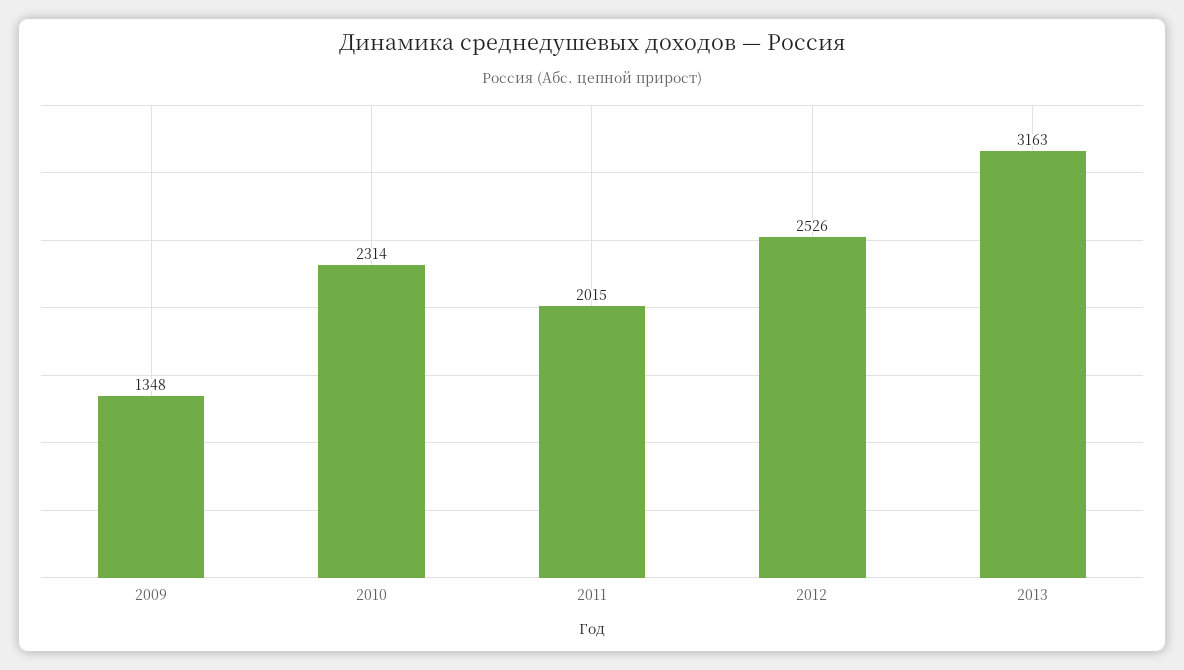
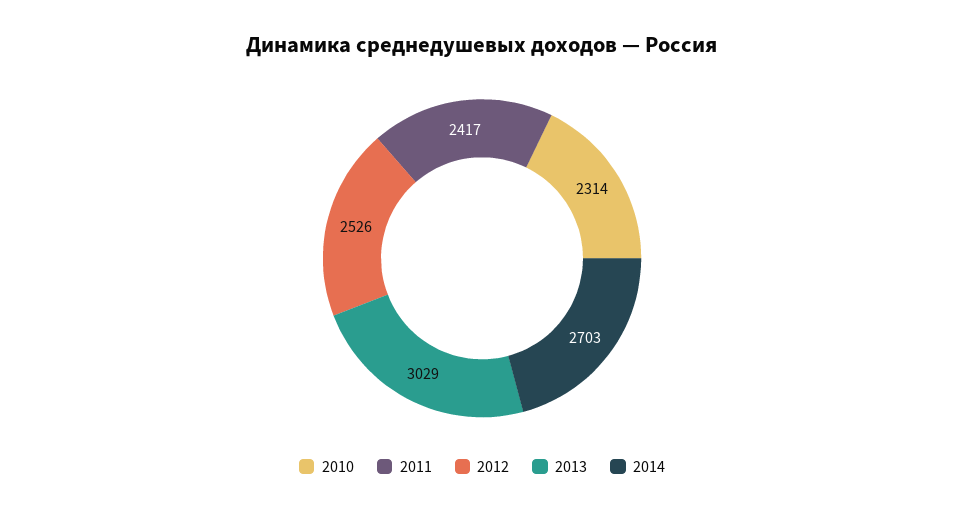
2009: 1348 -> none
2011: 2015 -> 2417
2013: 3163 -> 3029
2014: none -> 2703

